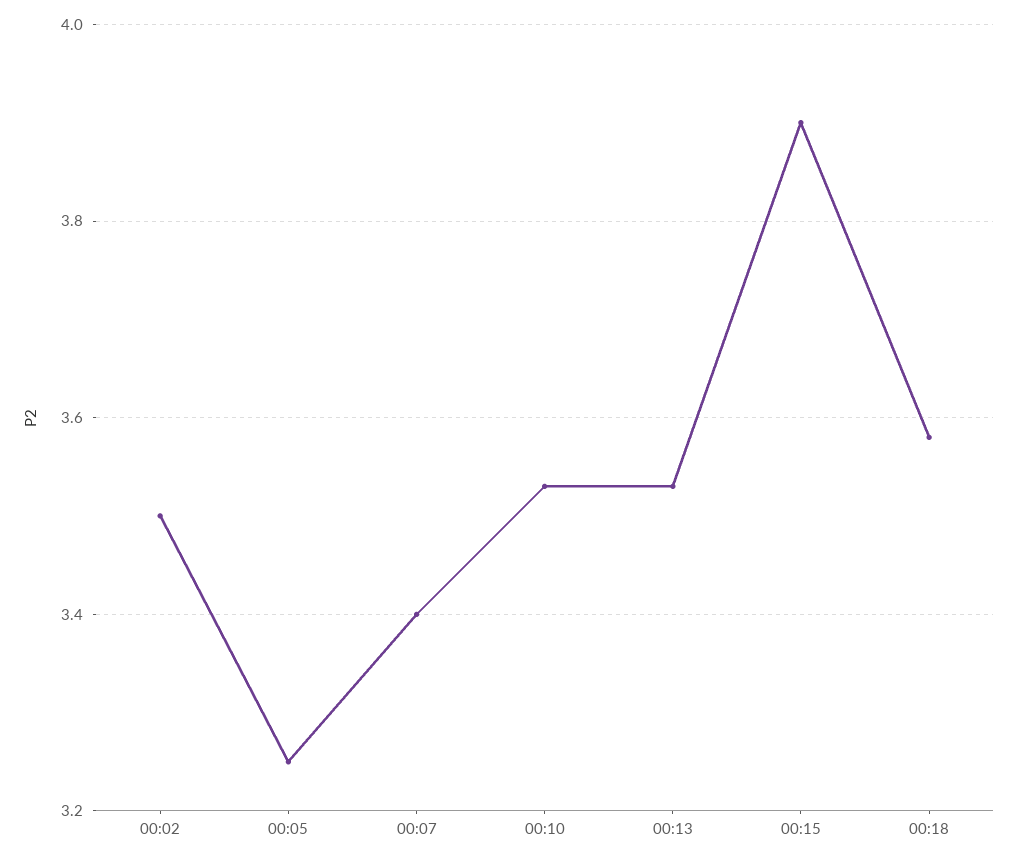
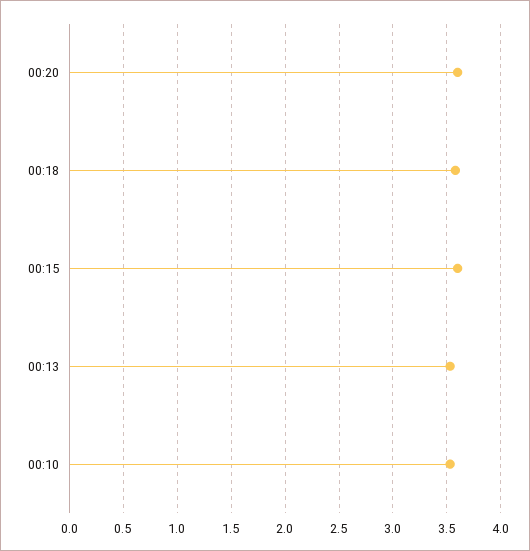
00:02: 3.5 -> none
00:05: 3.25 -> none
00:07: 3.4 -> none
00:15: 3.9 -> 3.6
00:20: none -> 3.6

